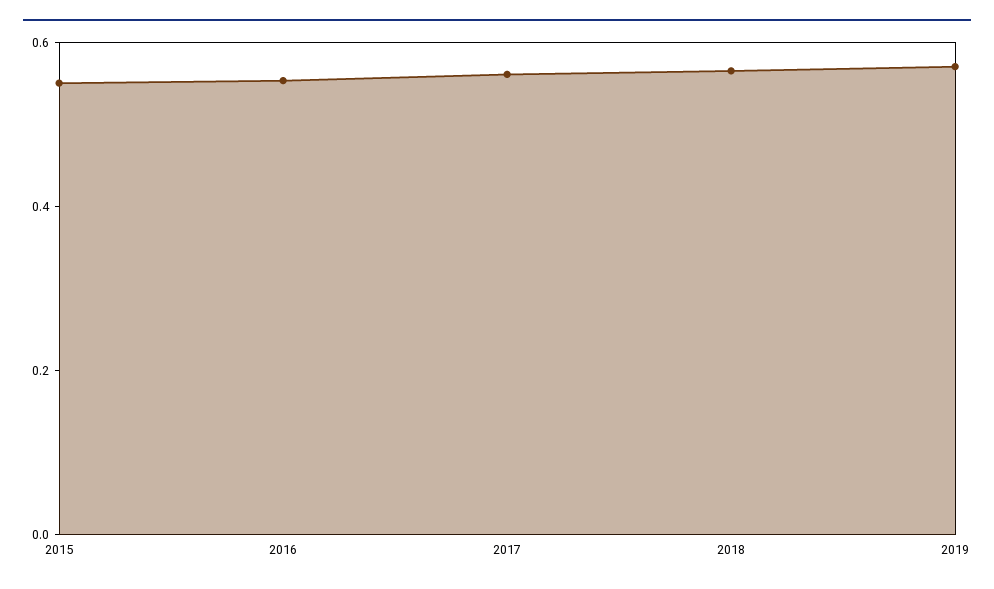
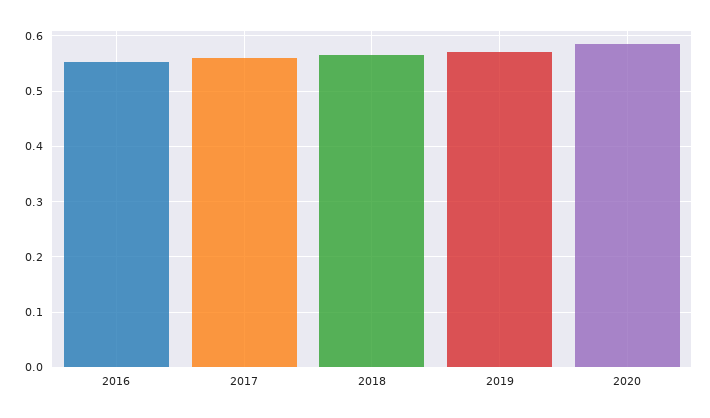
2015: 0.55 -> none
2020: none -> 0.58

